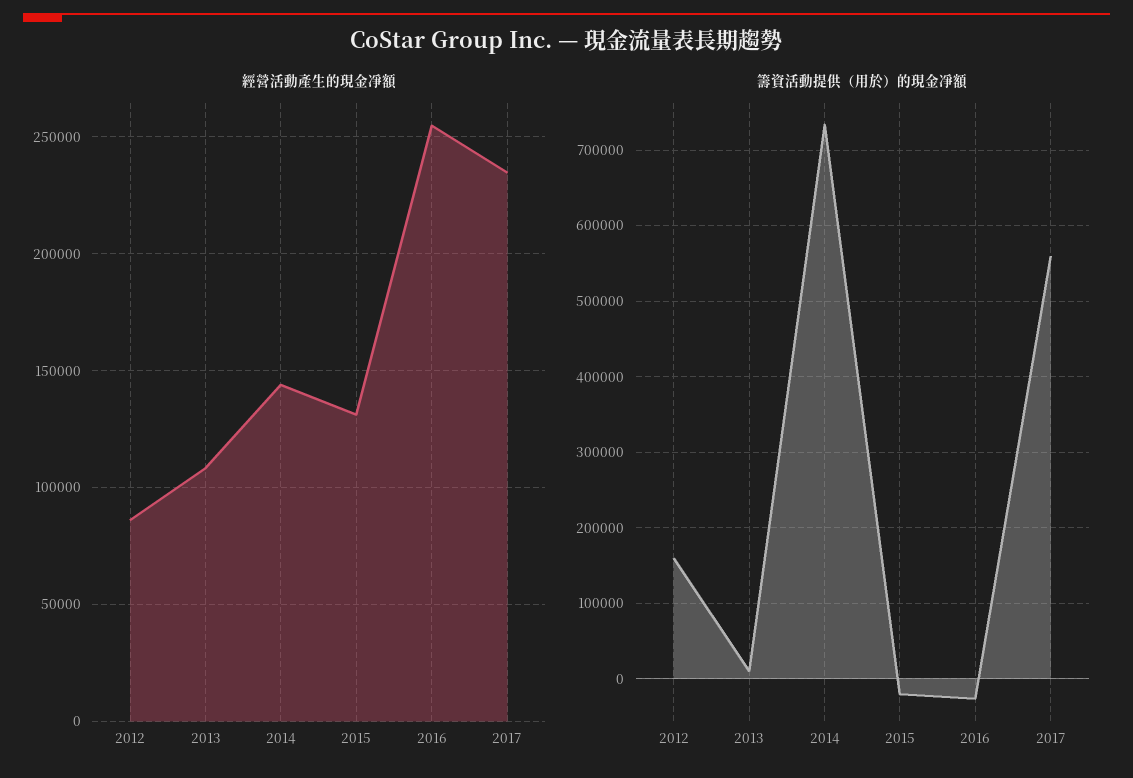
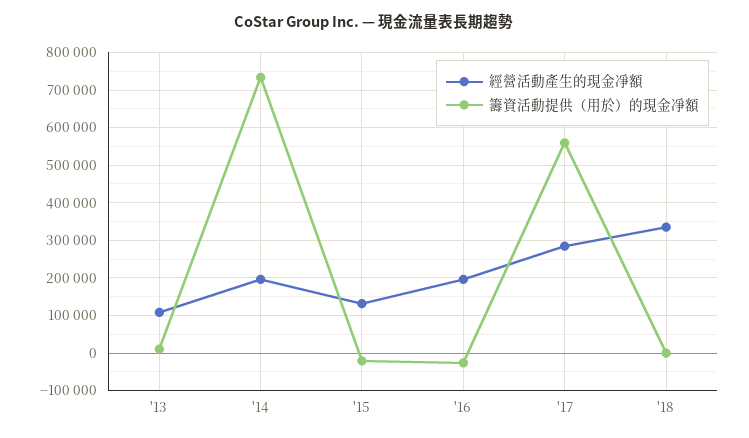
經營活動產生的現金凈額, 2012: 85000 -> none
經營活動產生的現金凈額, 2014: 145000 -> 200000
經營活動產生的現金凈額, 2016: 255000 -> 200000
經營活動產生的現金凈額, 2017: 235000 -> 280000
籌資活動提供（用於）的現金凈額, 2012: 160000 -> none
經營活動產生的現金凈額, '18: none -> 340000
籌資活動提供（用於）的現金凈額, '18: none -> 0

